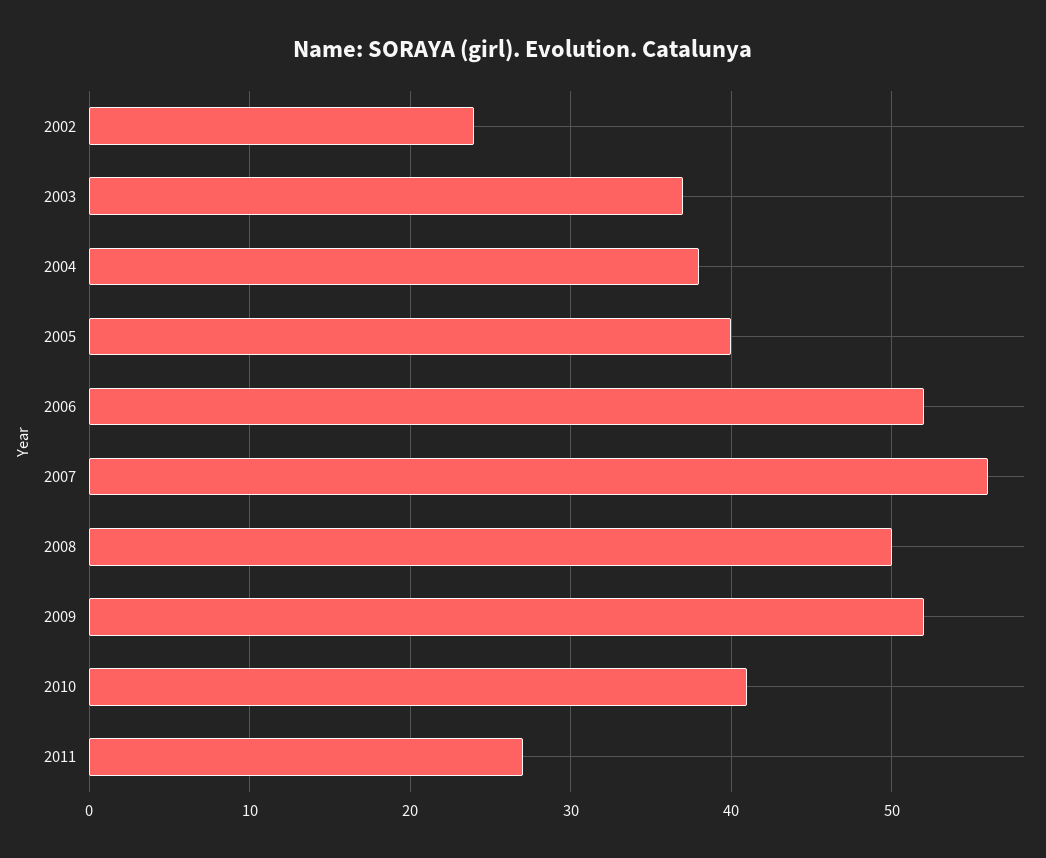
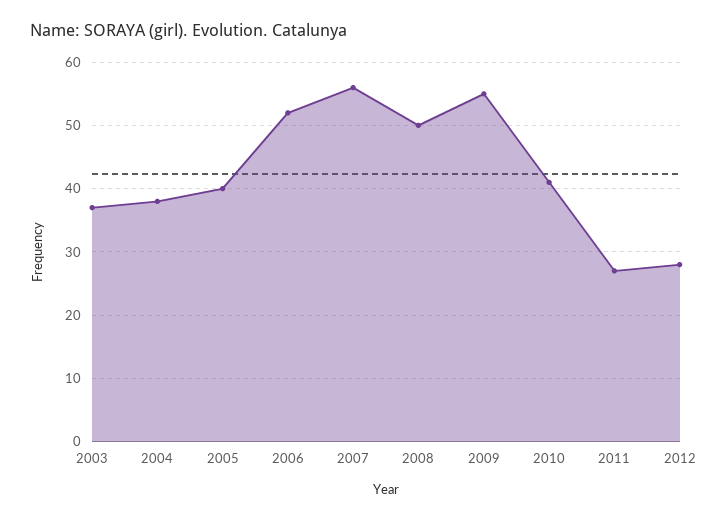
2002: 24 -> none
2009: 52 -> 55
2012: none -> 28

